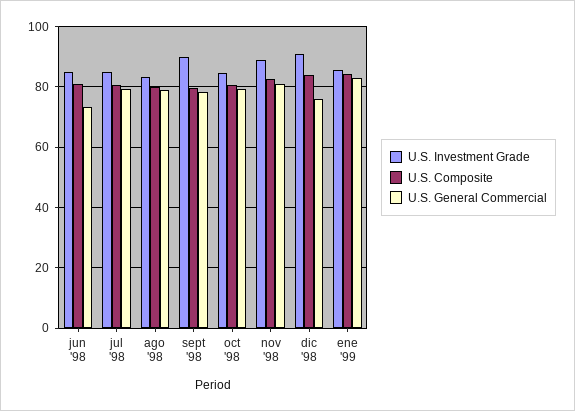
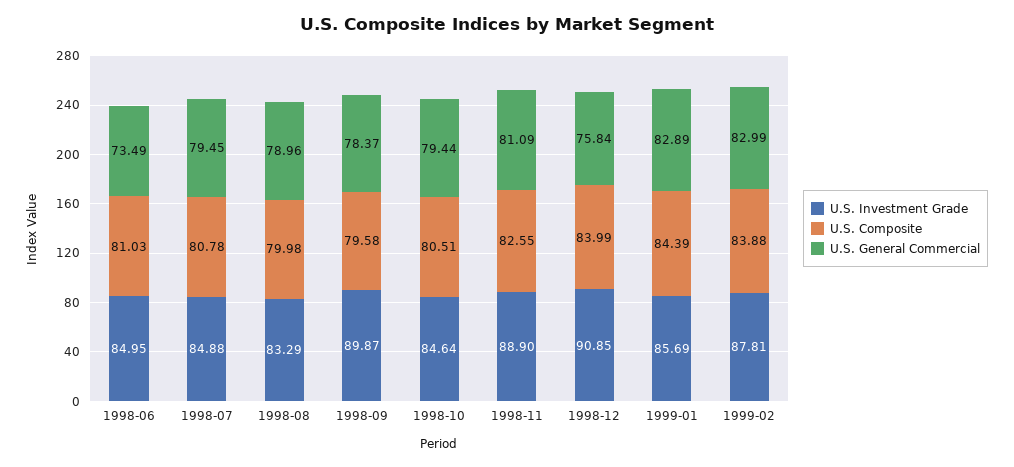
U.S. Investment Grade, 1999-02: none -> 87.81
U.S. Composite, 1999-02: none -> 83.88
U.S. General Commercial, 1999-02: none -> 82.99

